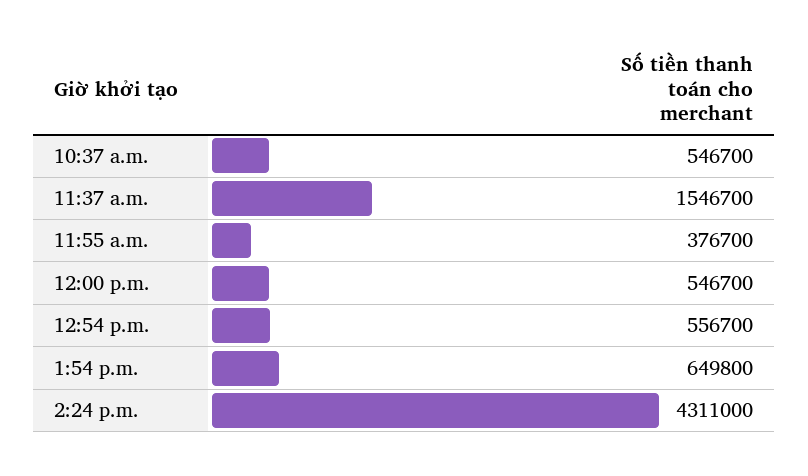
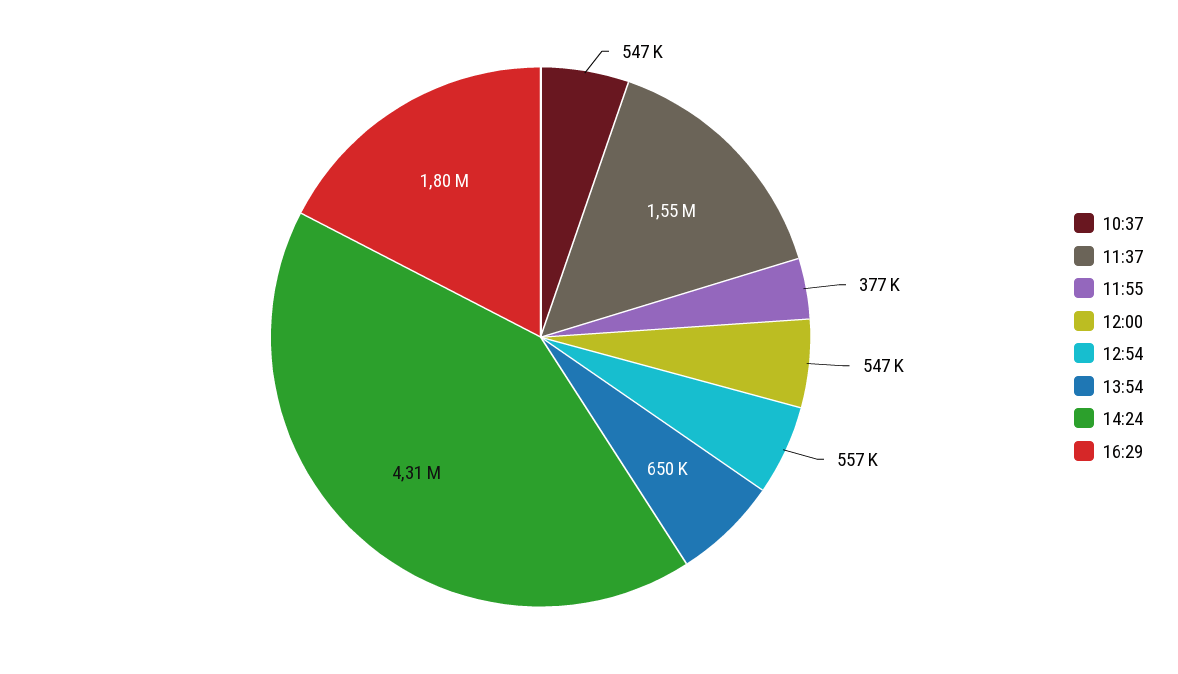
16:29: none -> 1800000

